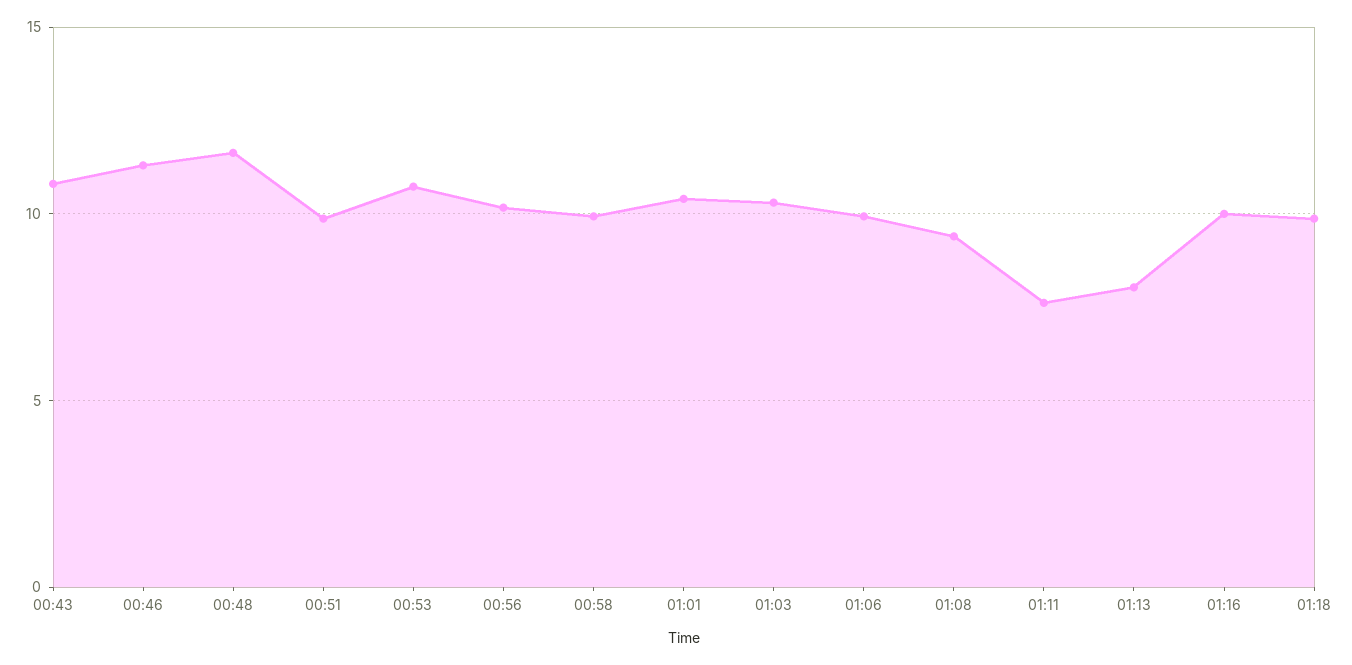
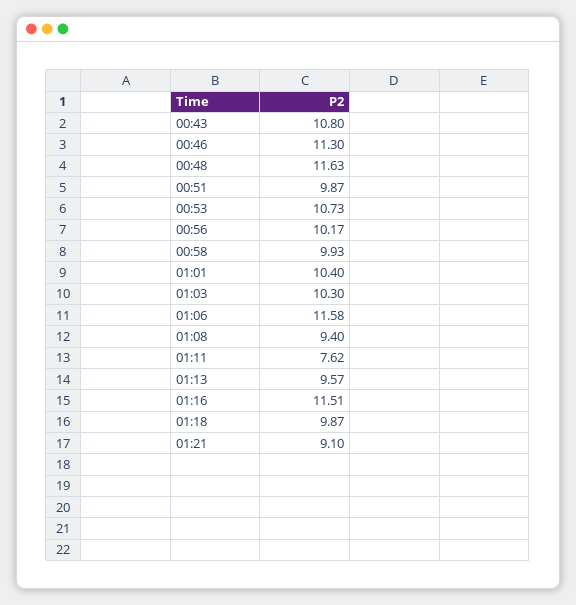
01:06: 10 -> 11.58
01:13: 8 -> 9.57
01:16: 10 -> 11.51
01:21: none -> 9.1

